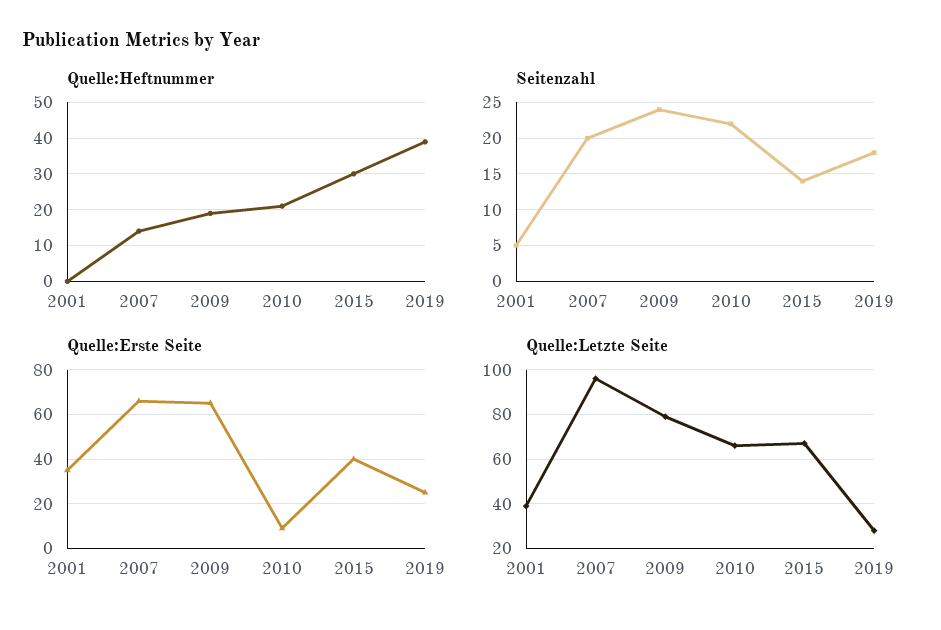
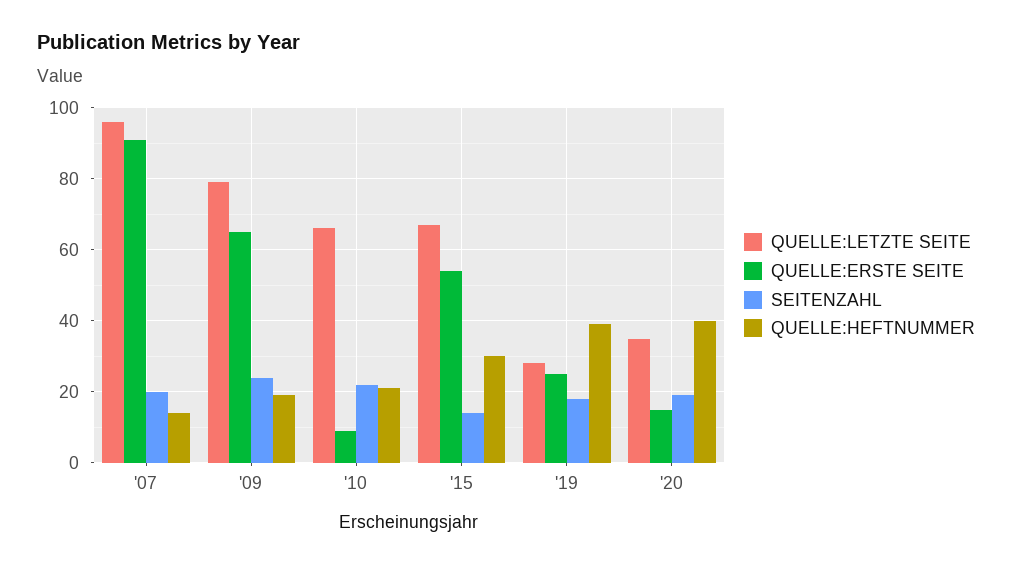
Quelle:Heftnummer, 2001: 0 -> none
Seitenzahl, 2001: 5 -> none
Quelle:Erste Seite, 2001: 35 -> none
Quelle:Erste Seite, 2007: 65 -> 90
Quelle:Erste Seite, 2015: 40 -> 55
Quelle:Letzte Seite, 2001: 40 -> none
Quelle:Letzte Seite, '20: none -> 35
Quelle:Erste Seite, '20: none -> 15
Seitenzahl, '20: none -> 20
Quelle:Heftnummer, '20: none -> 40

